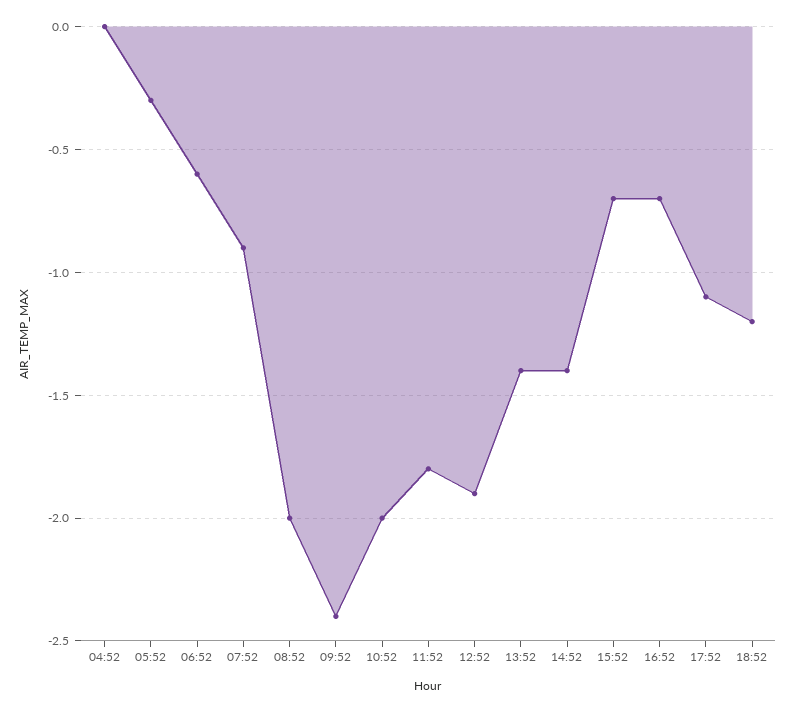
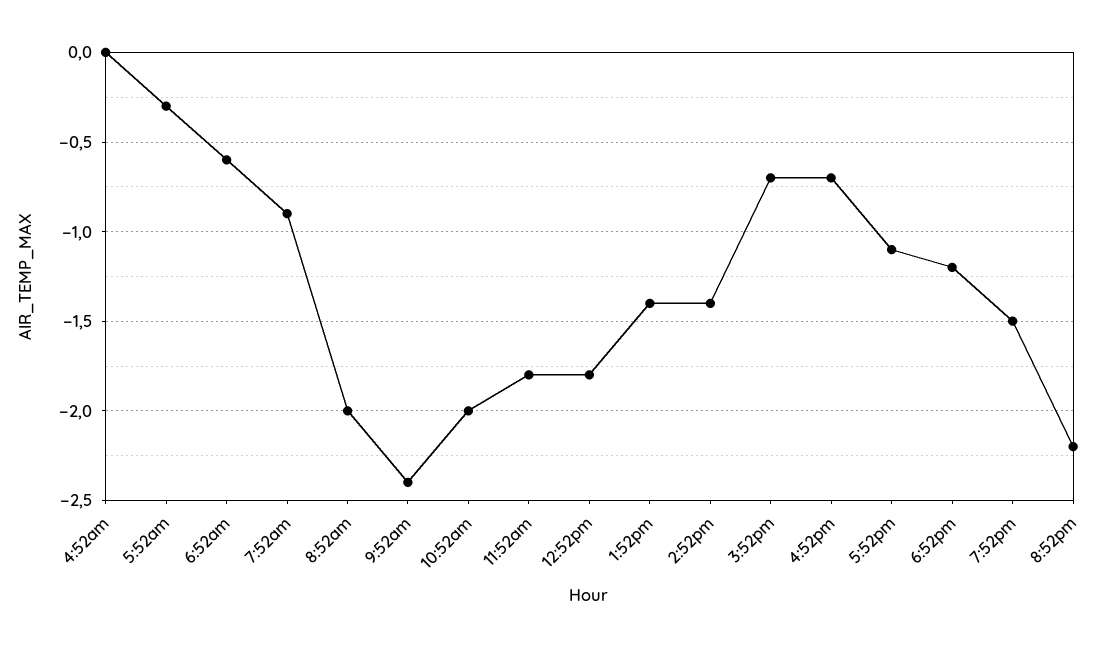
12:52: -1.9 -> -1.8
7:52pm: none -> -1.5
8:52pm: none -> -2.2

